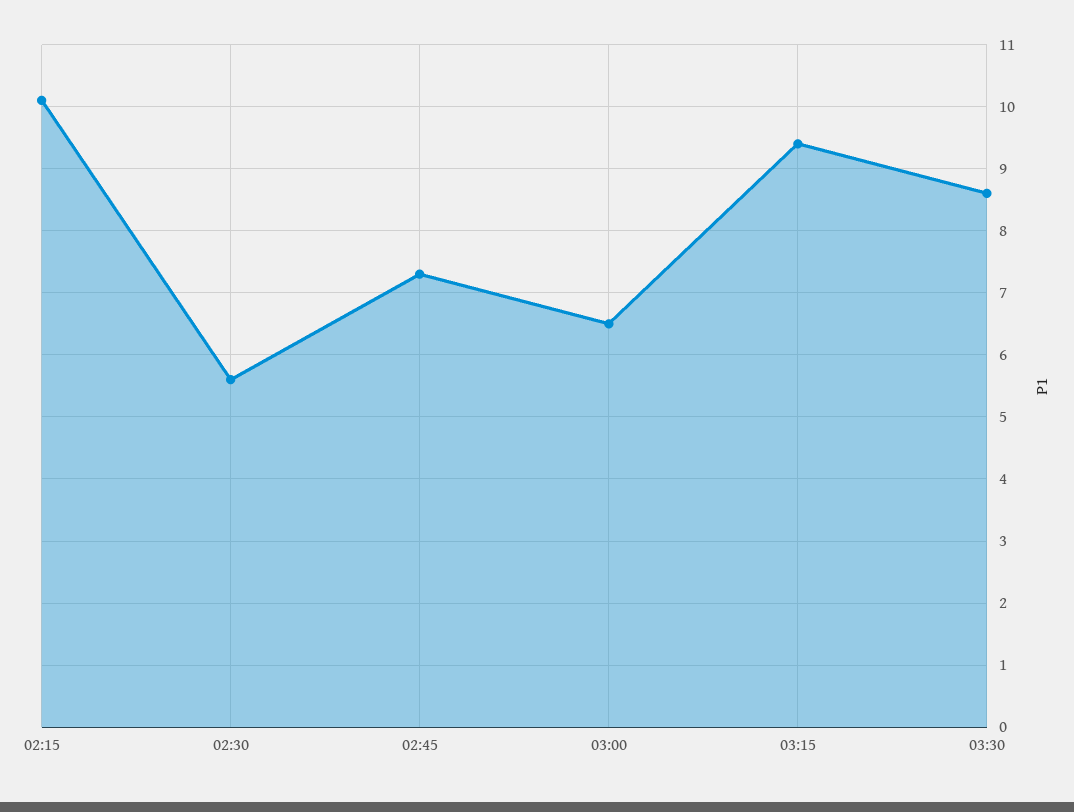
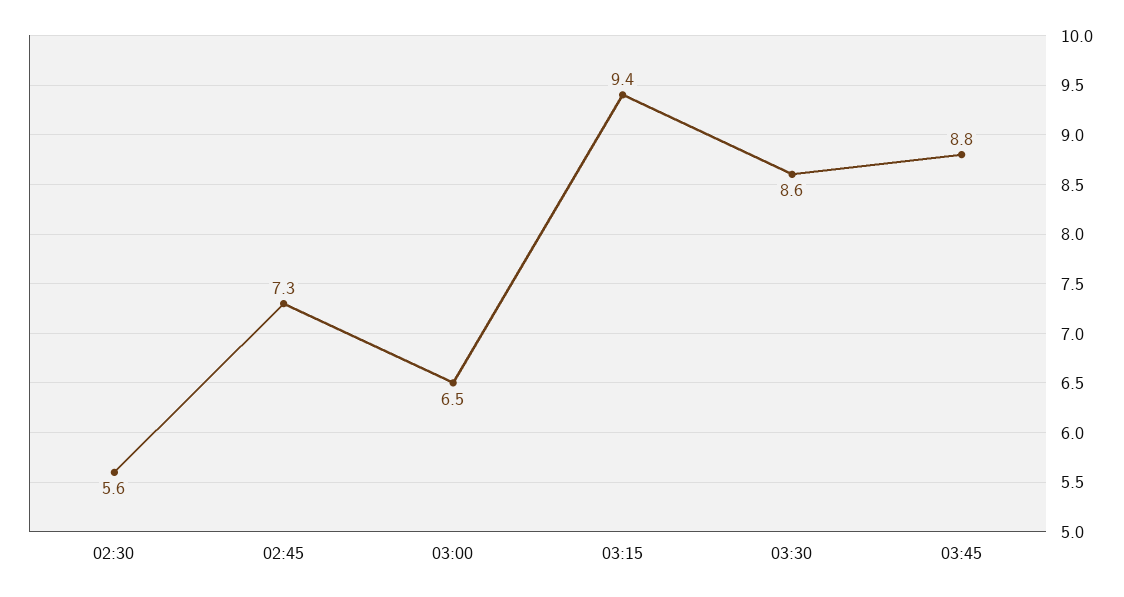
02:15: 10.1 -> none
03:45: none -> 8.8

